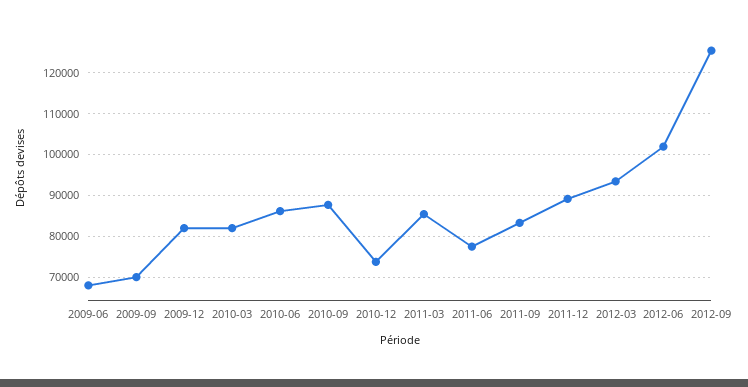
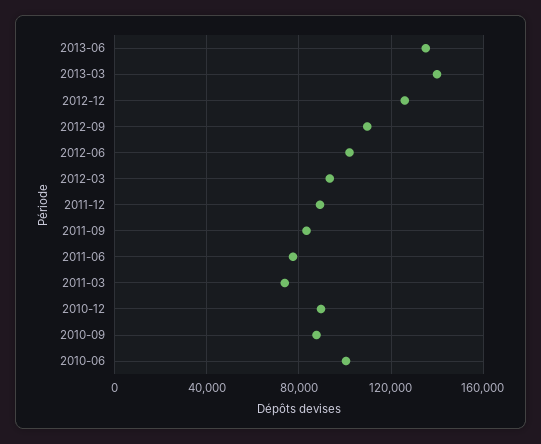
2009-06: 68000 -> none
2009-09: 70000 -> none
2009-12: 82000 -> none
2010-03: 82000 -> none
2010-06: 86000 -> 100000
2010-12: 74000 -> 90000
2011-03: 86000 -> 75000
2012-09: 126000 -> 110000
2013-06: none -> 135000
2013-03: none -> 140000
2012-12: none -> 125000

